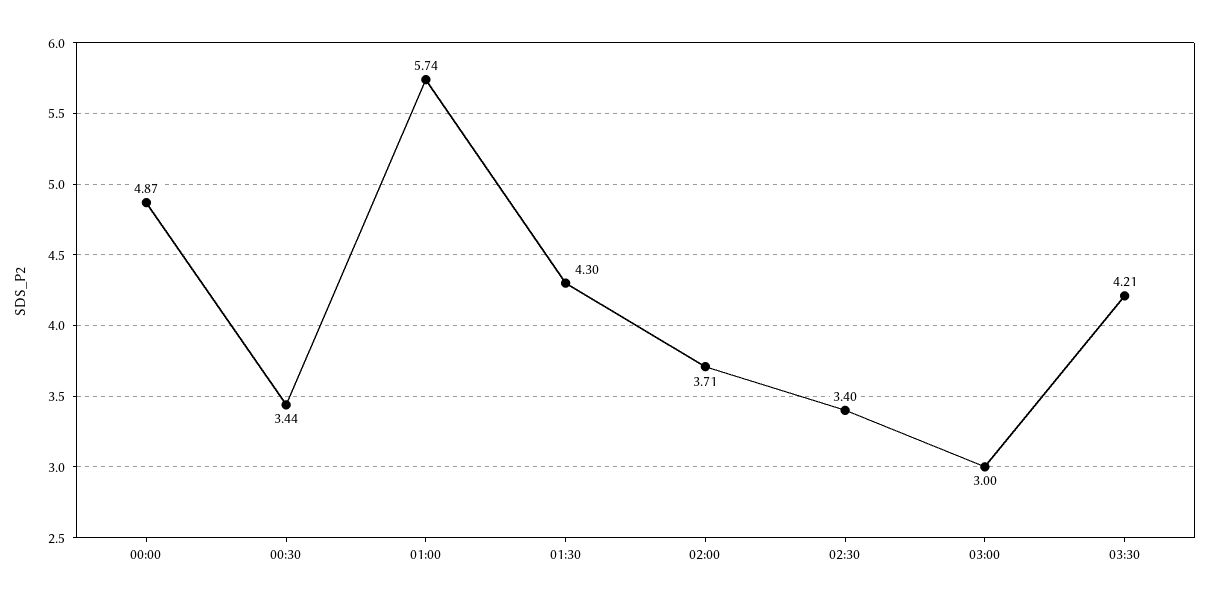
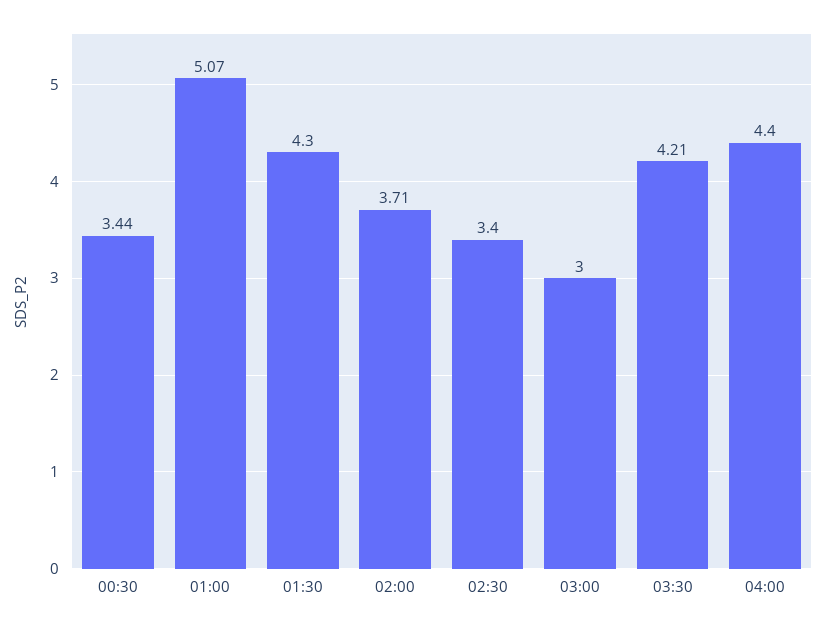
00:00: 4.87 -> none
01:00: 5.74 -> 5.07
04:00: none -> 4.4

